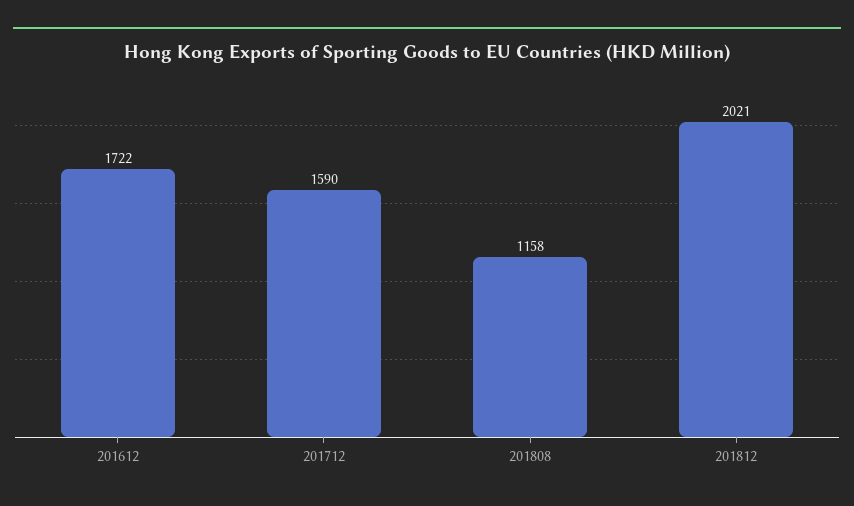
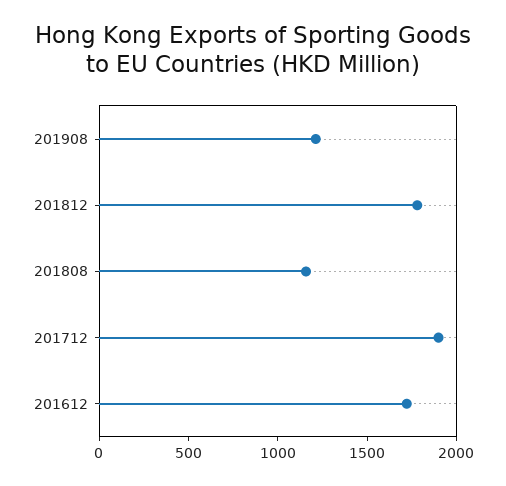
201712: 1590 -> 1900
201812: 2021 -> 1800
201908: none -> 1200

